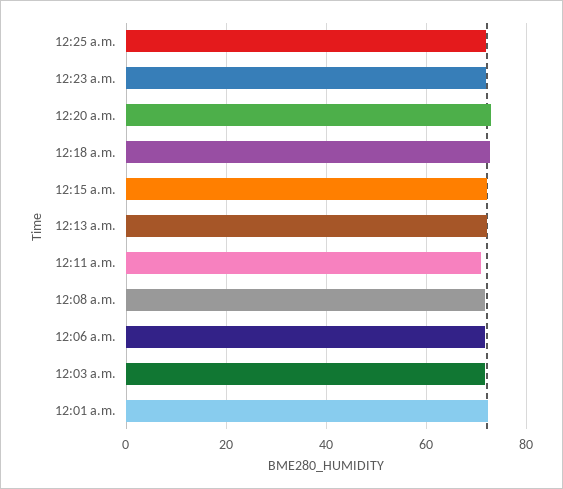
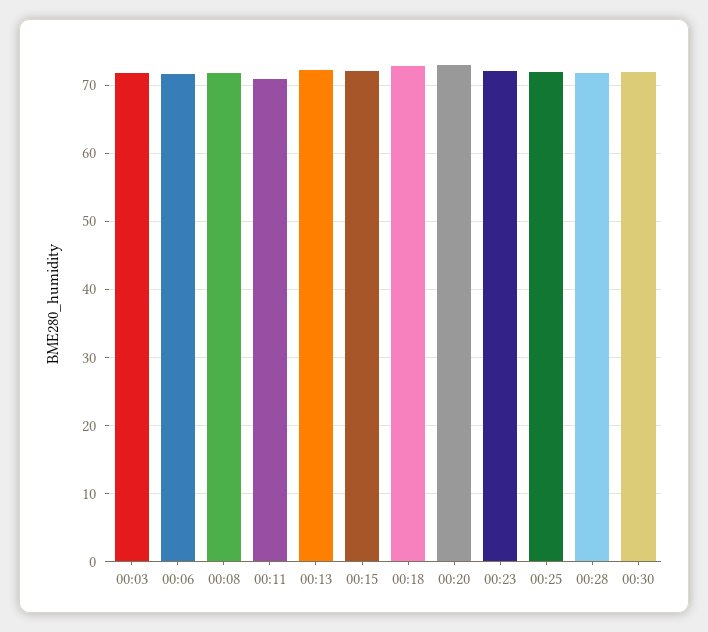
12:01 a.m.: 72 -> none
00:28: none -> 72
00:30: none -> 72

